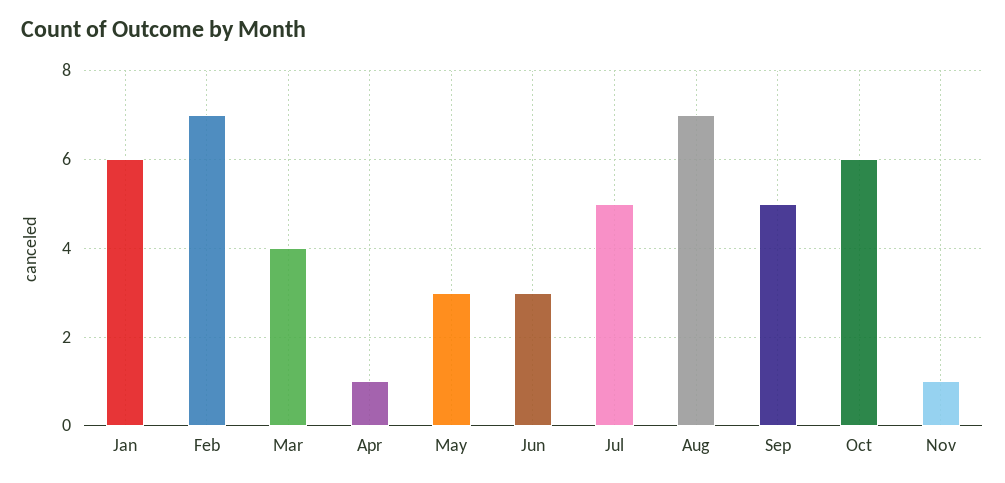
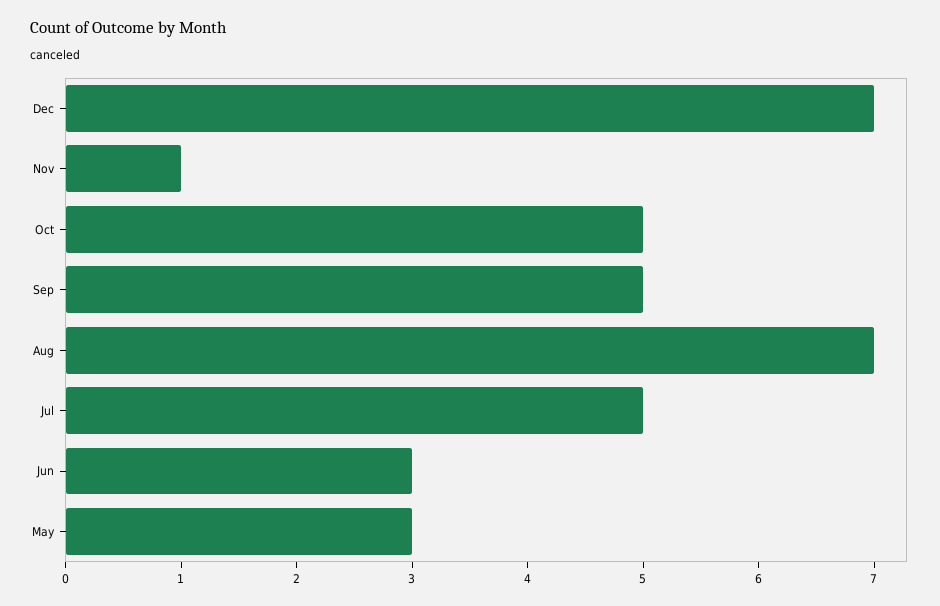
Jan: 6 -> none
Feb: 7 -> none
Mar: 4 -> none
Apr: 1 -> none
Oct: 6 -> 5
Dec: none -> 7

